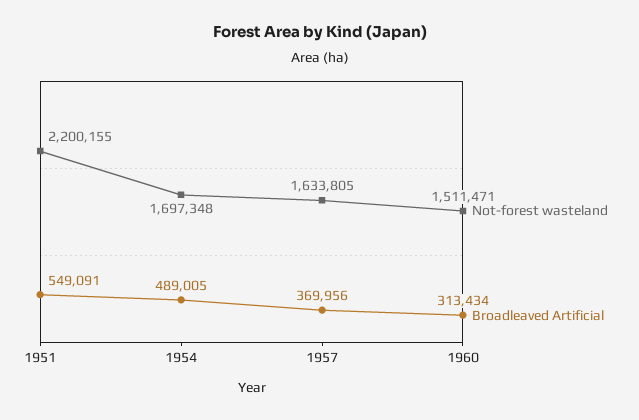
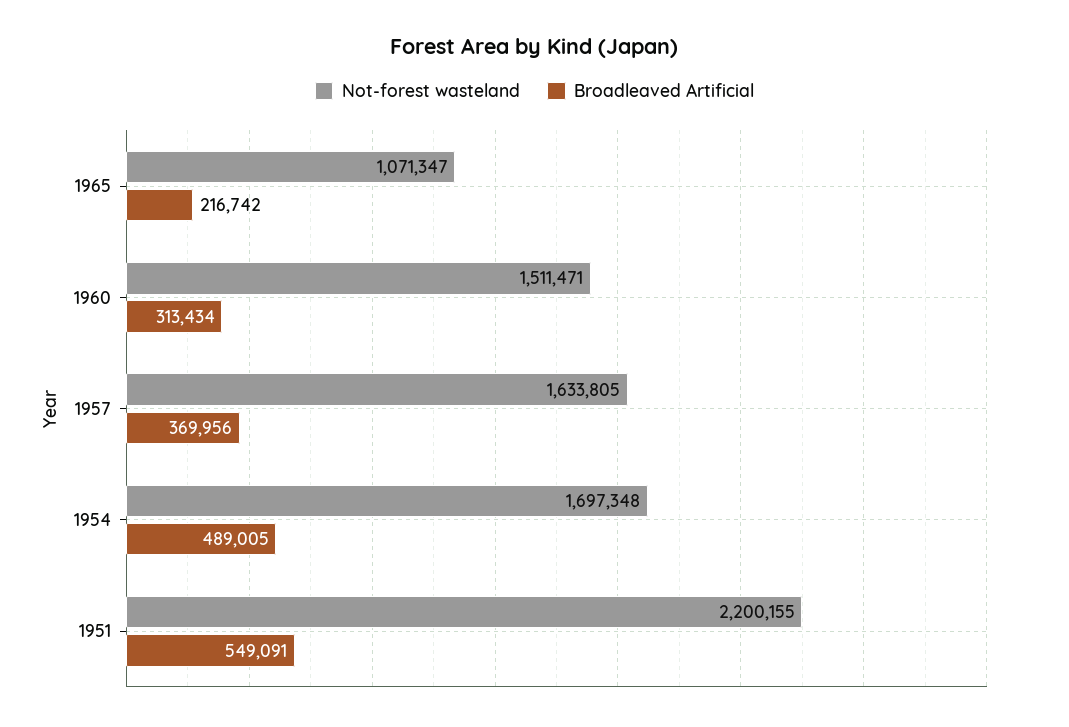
Not-forest wasteland, 1965: none -> 1071347
Broadleaved Artificial, 1965: none -> 216742

